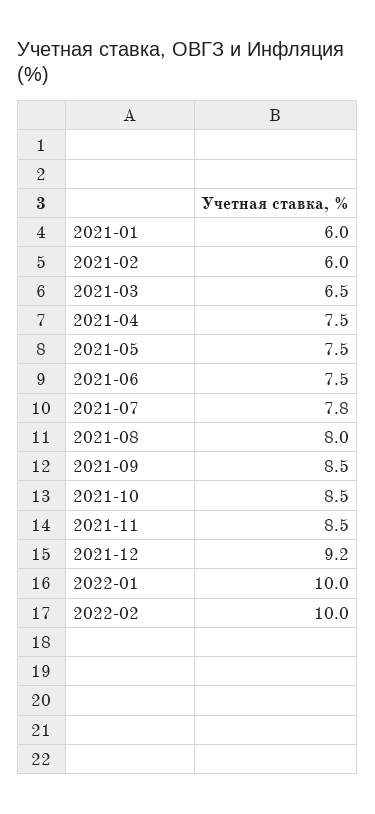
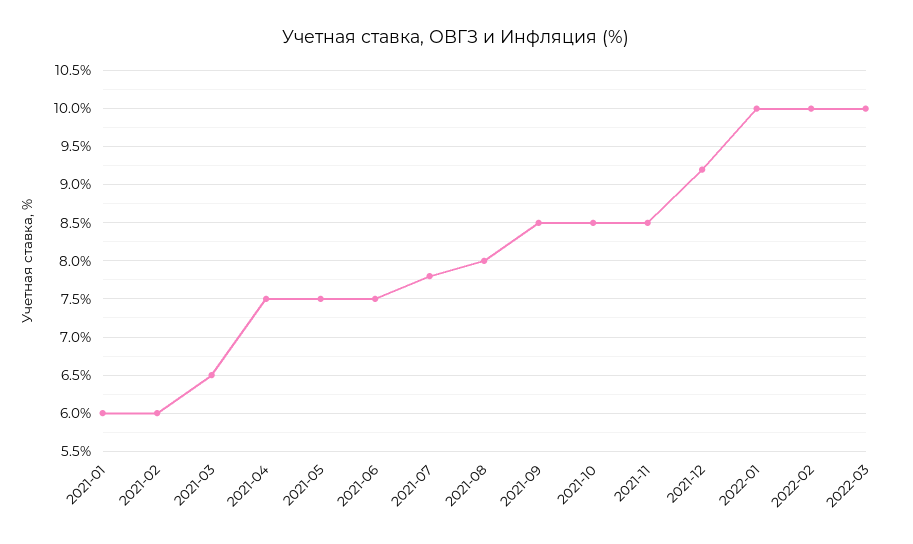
2022-03: none -> 10

